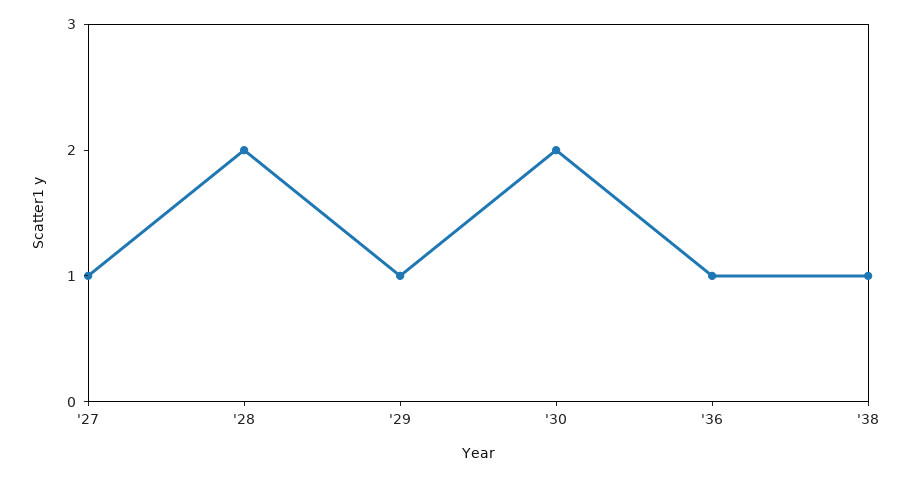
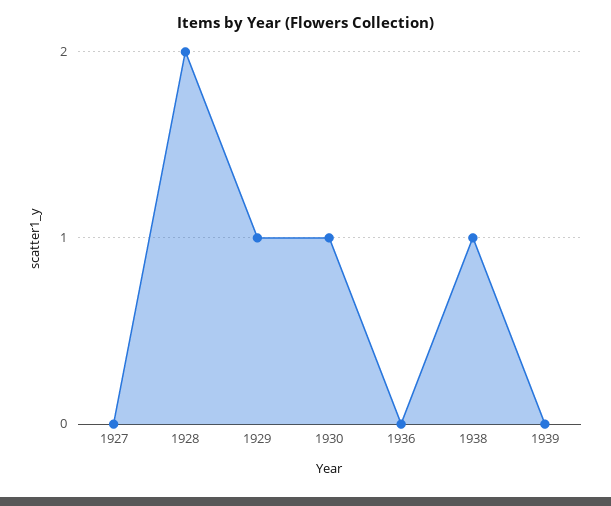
'27: 1 -> 0
'30: 2 -> 1
'36: 1 -> 0
1939: none -> 0

